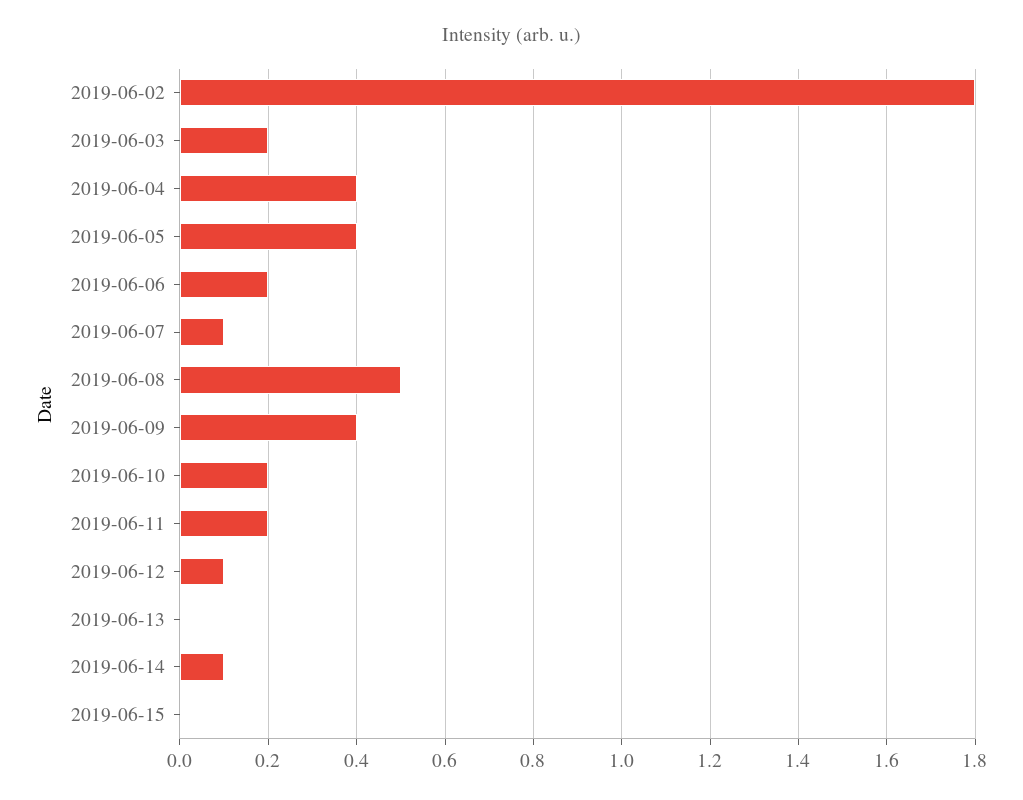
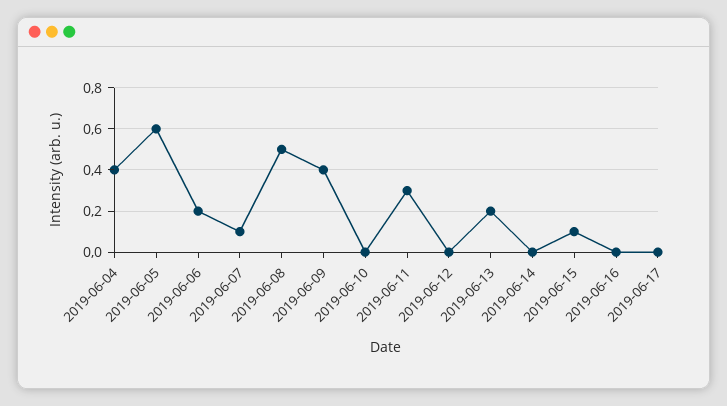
2019-06-02: 1.8 -> none
2019-06-03: 0.2 -> none
2019-06-05: 0.4 -> 0.6
2019-06-10: 0.2 -> 0
2019-06-11: 0.2 -> 0.3
2019-06-12: 0.1 -> 0
2019-06-13: 0 -> 0.2
2019-06-14: 0.1 -> 0
2019-06-15: 0 -> 0.1
2019-06-16: none -> 0
2019-06-17: none -> 0

